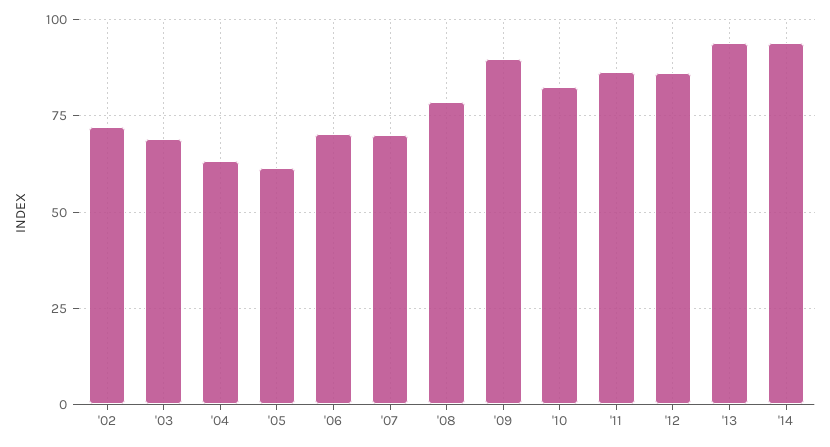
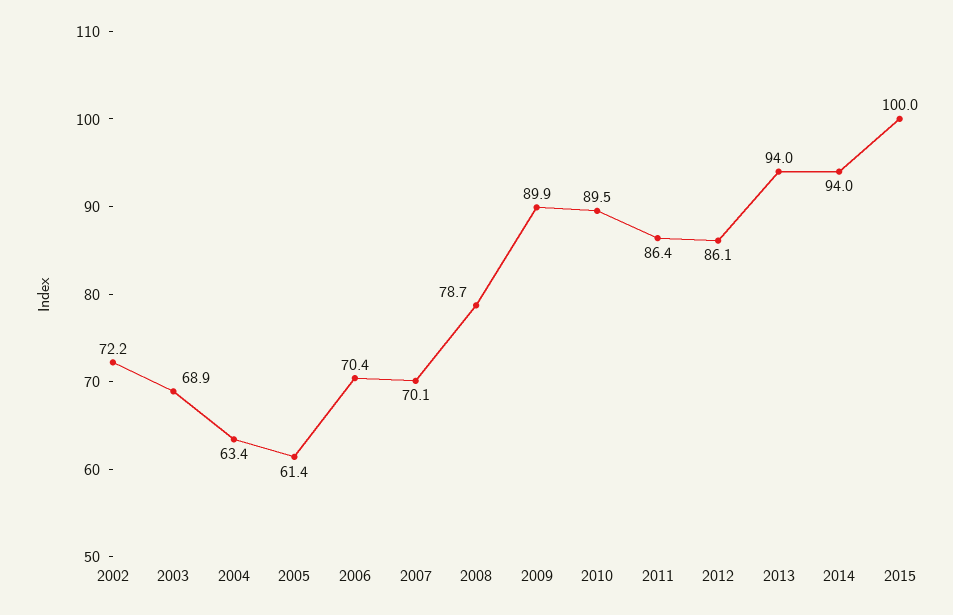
'10: 82.5 -> 89.5
2015: none -> 100

